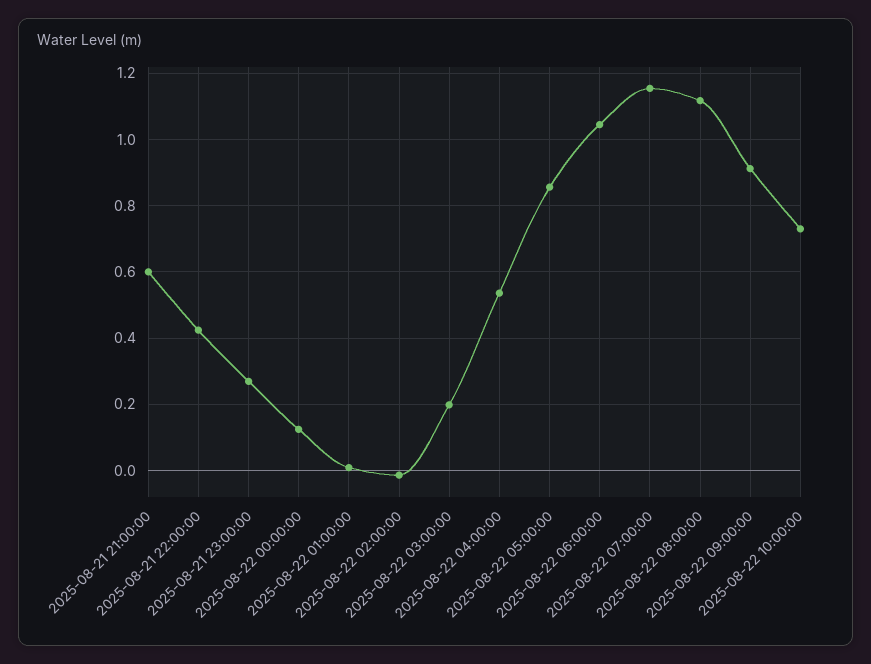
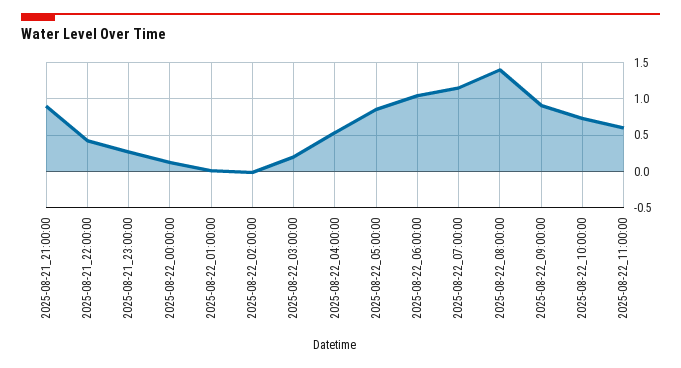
2025-08-21 21:00:00: 0.6 -> 0.9
2025-08-22 08:00:00: 1.12 -> 1.4
2025-08-22_11:00:00: none -> 0.6

